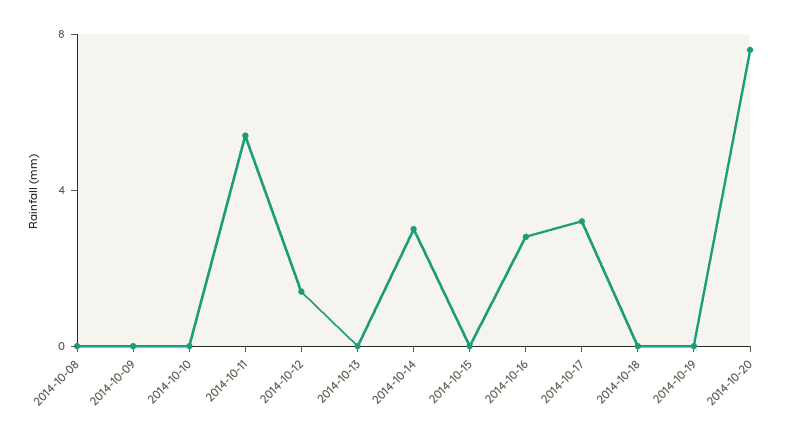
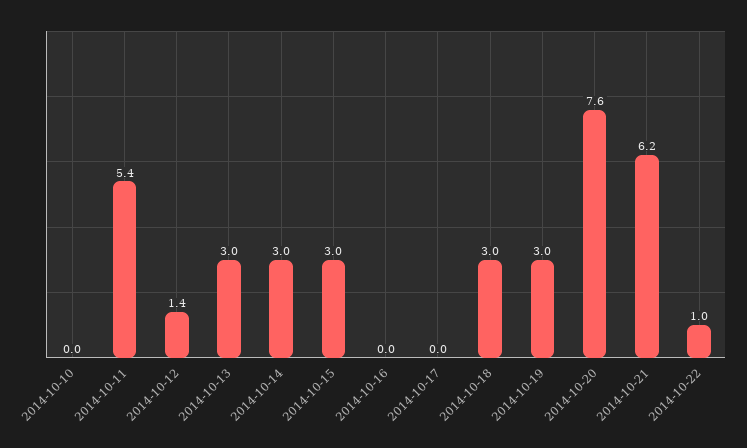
2014-10-08: 0 -> none
2014-10-09: 0 -> none
2014-10-13: 0 -> 3
2014-10-15: 0 -> 3
2014-10-16: 3 -> 0
2014-10-17: 3 -> 0
2014-10-18: 0 -> 3
2014-10-19: 0 -> 3
2014-10-21: none -> 6.2
2014-10-22: none -> 1

